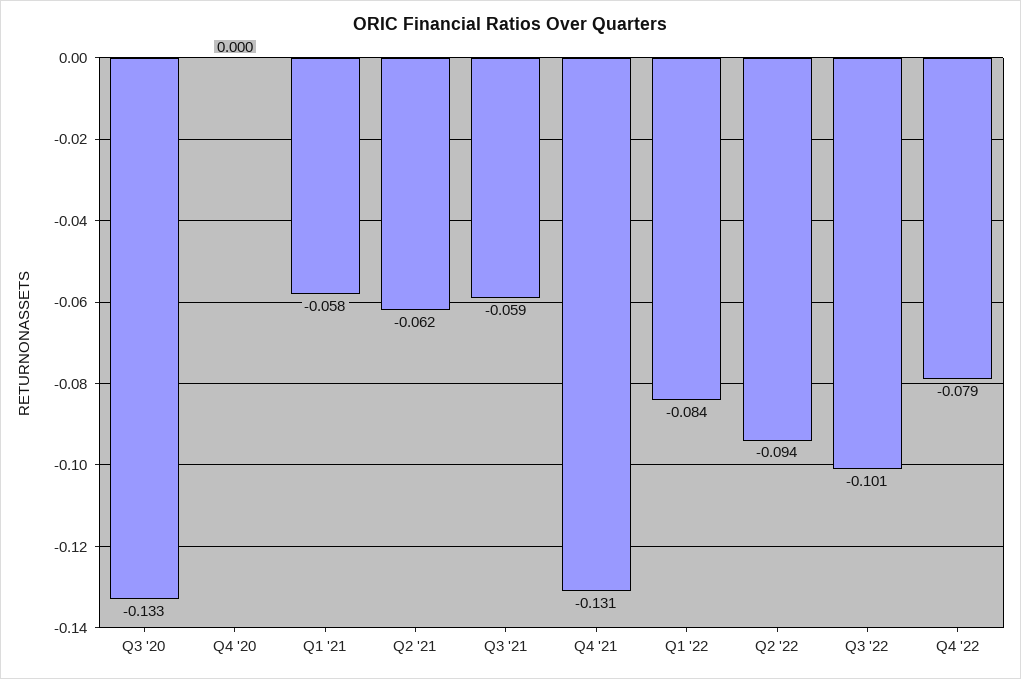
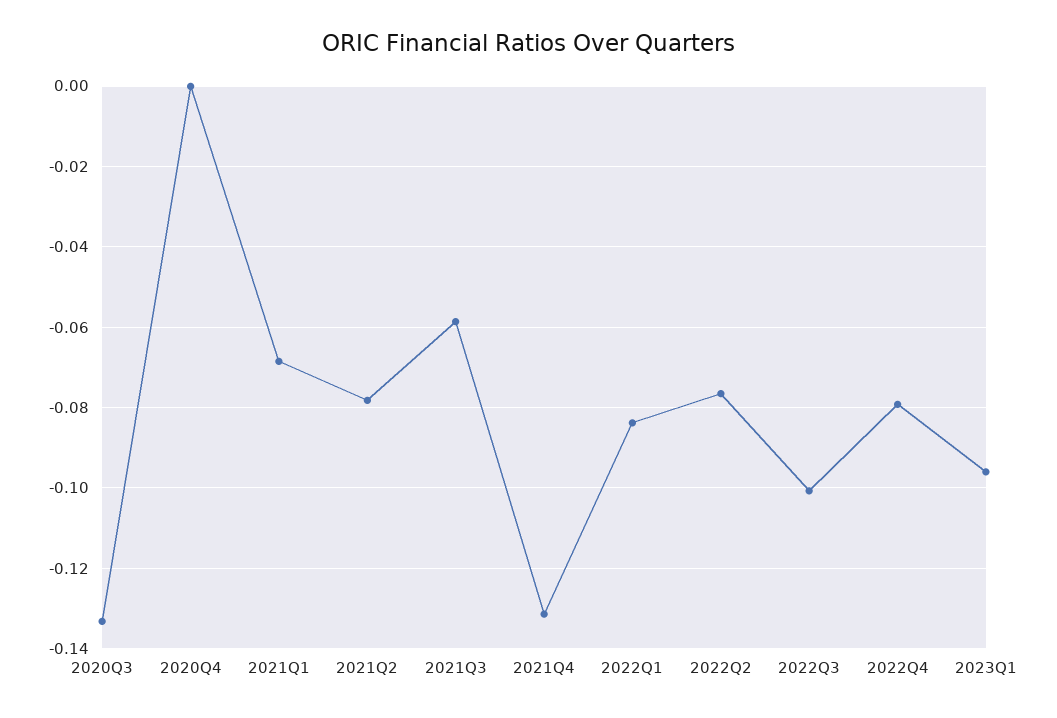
Q1 '21: -0.058 -> -0.068
Q2 '21: -0.062 -> -0.078
Q2 '22: -0.094 -> -0.076
2023Q1: none -> -0.096

